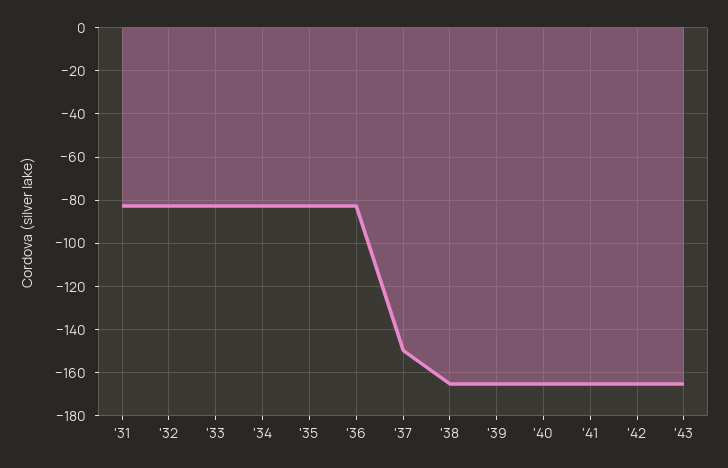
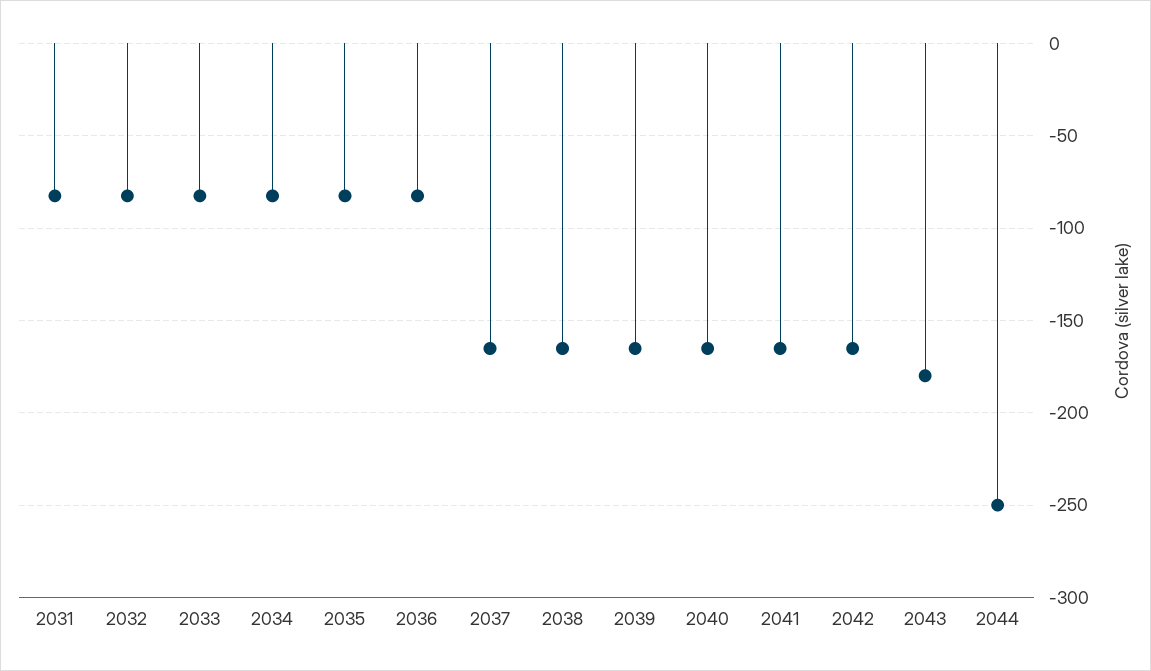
'37: -150 -> -165
'43: -165 -> -180
2044: none -> -250

